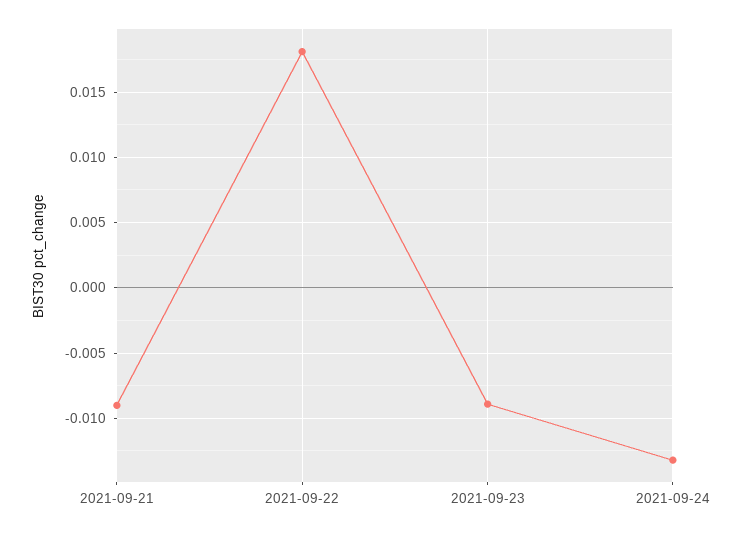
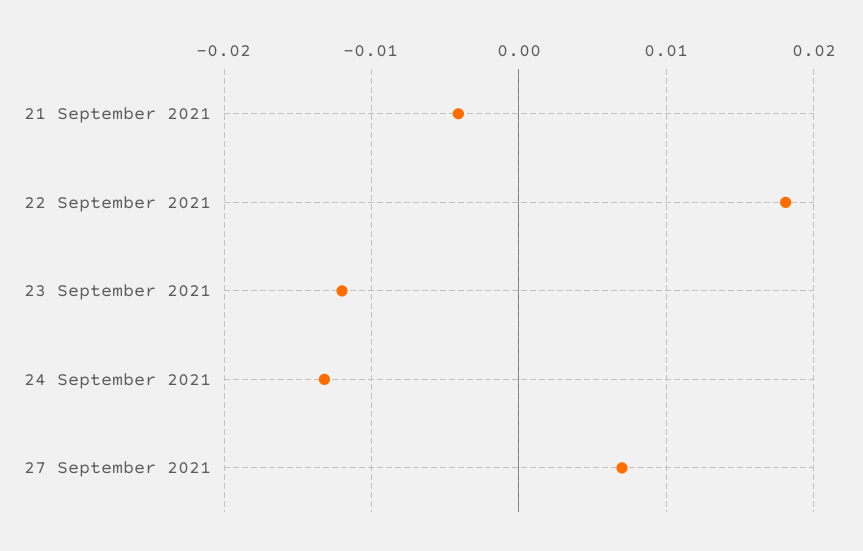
2021-09-21: -0.009 -> -0.004
2021-09-23: -0.009 -> -0.012
27 September 2021: none -> 0.007

